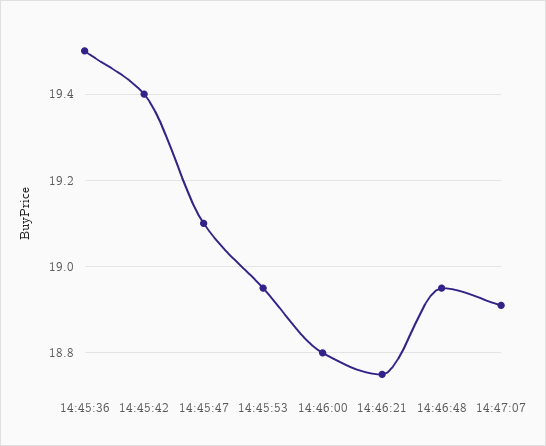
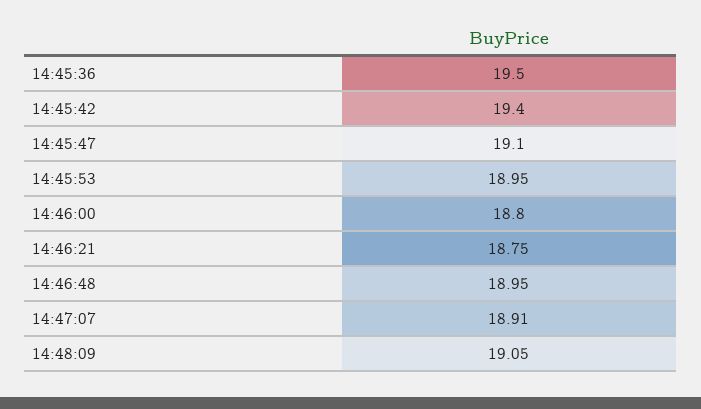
14:48:09: none -> 19.05

